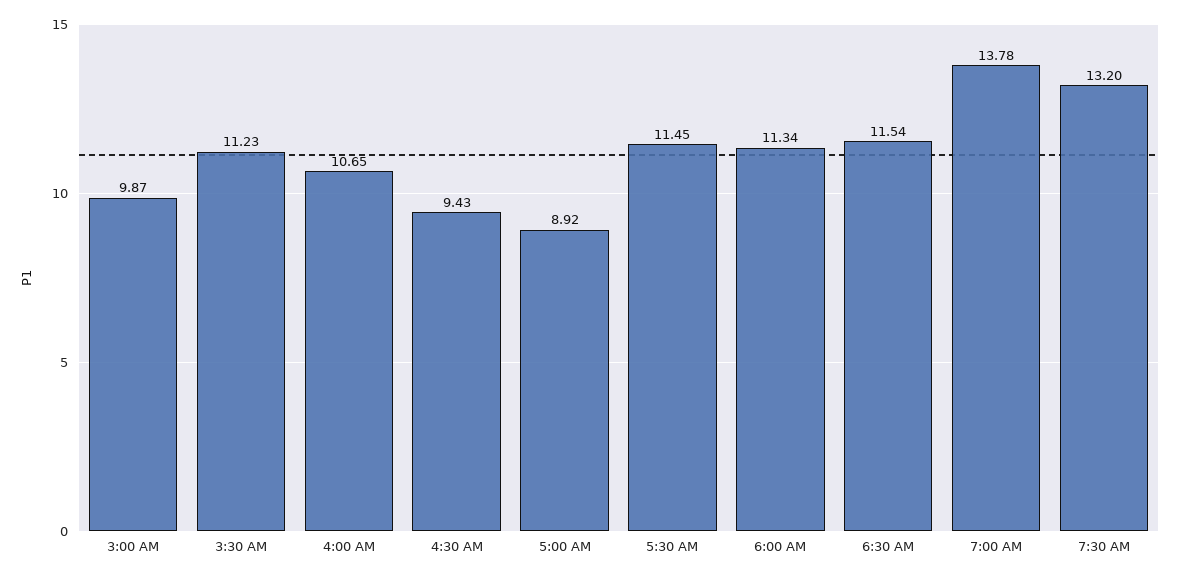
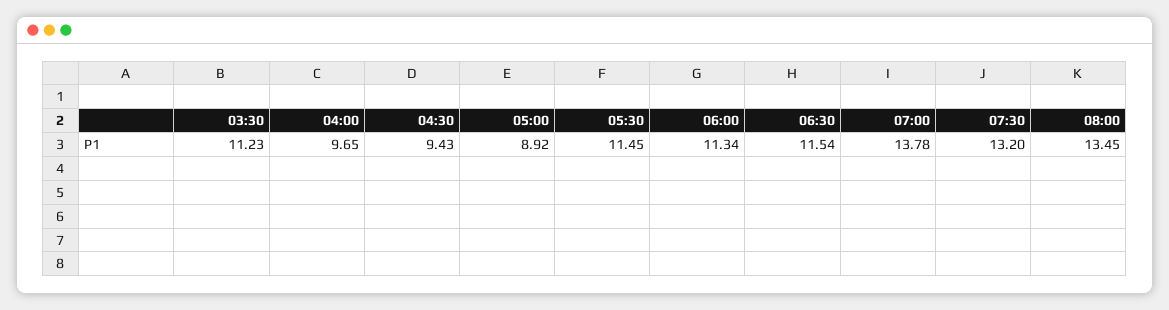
3:00 AM: 9.87 -> none
4:00 AM: 10.65 -> 9.65
08:00: none -> 13.45

